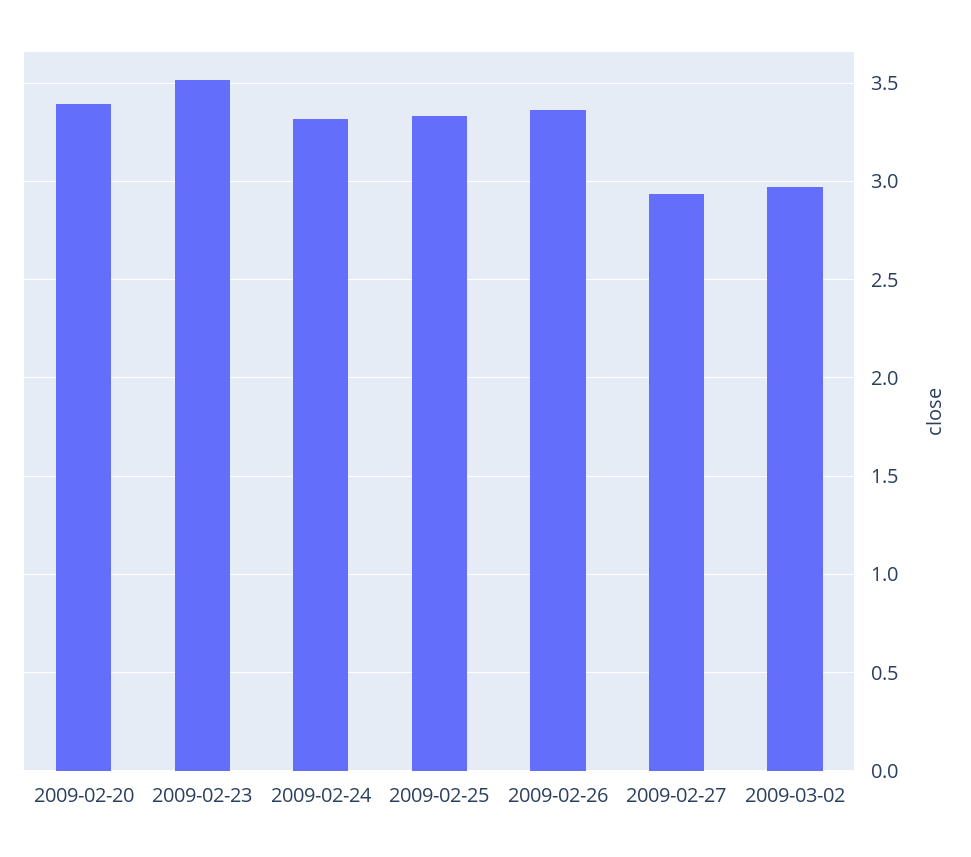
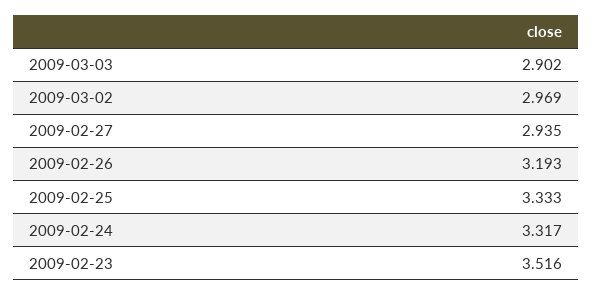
2009-02-20: 3.4 -> none
2009-02-26: 3.35 -> 3.193
2009-03-03: none -> 2.902

